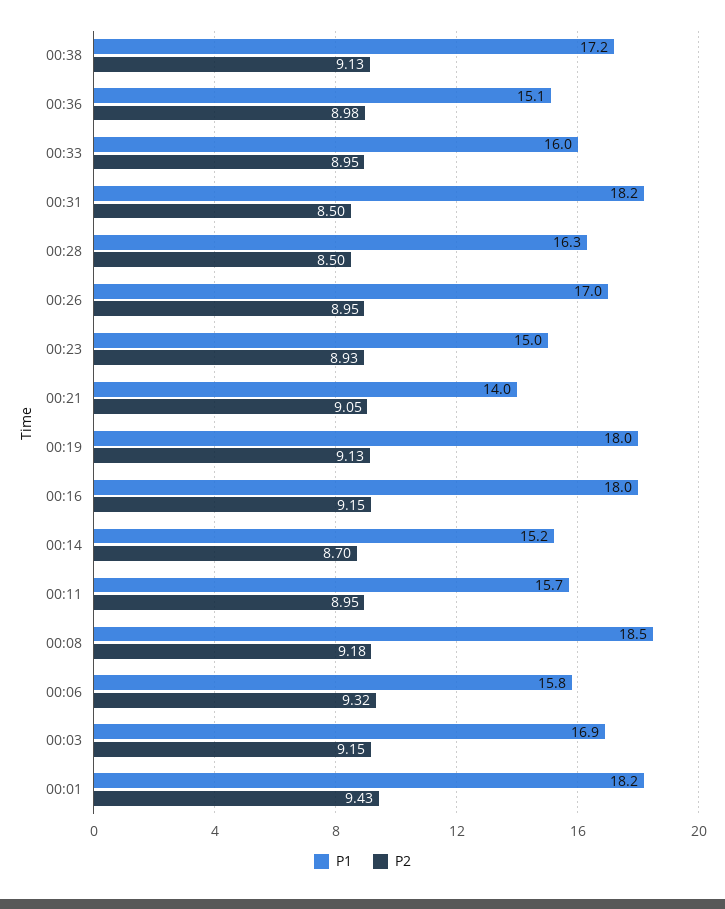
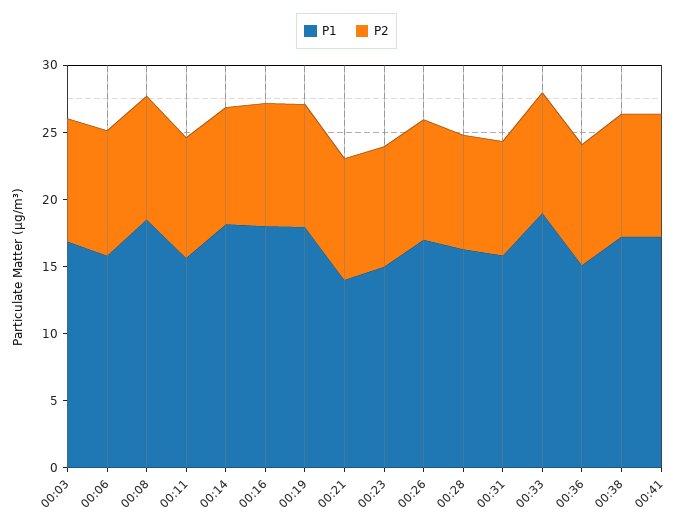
P1, 00:33: 16 -> 19
P1, 00:31: 18.2 -> 16
P1, 00:14: 15.2 -> 18
P1, 00:01: 18.2 -> none
P2, 00:01: 9.43 -> none
P1, 00:41: none -> 17
P2, 00:41: none -> 9

